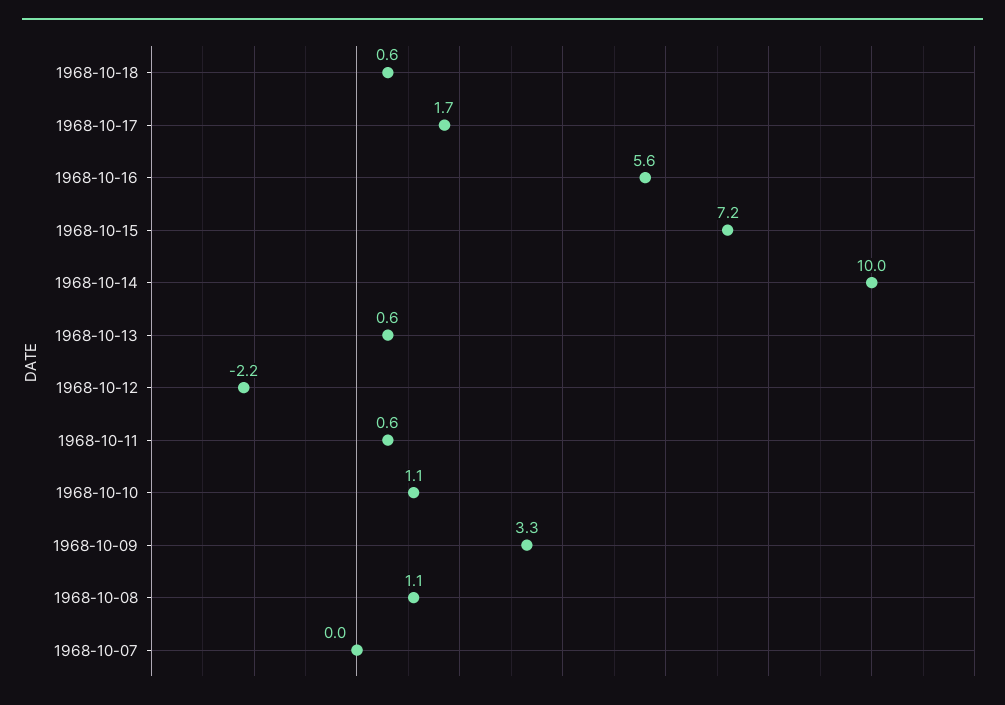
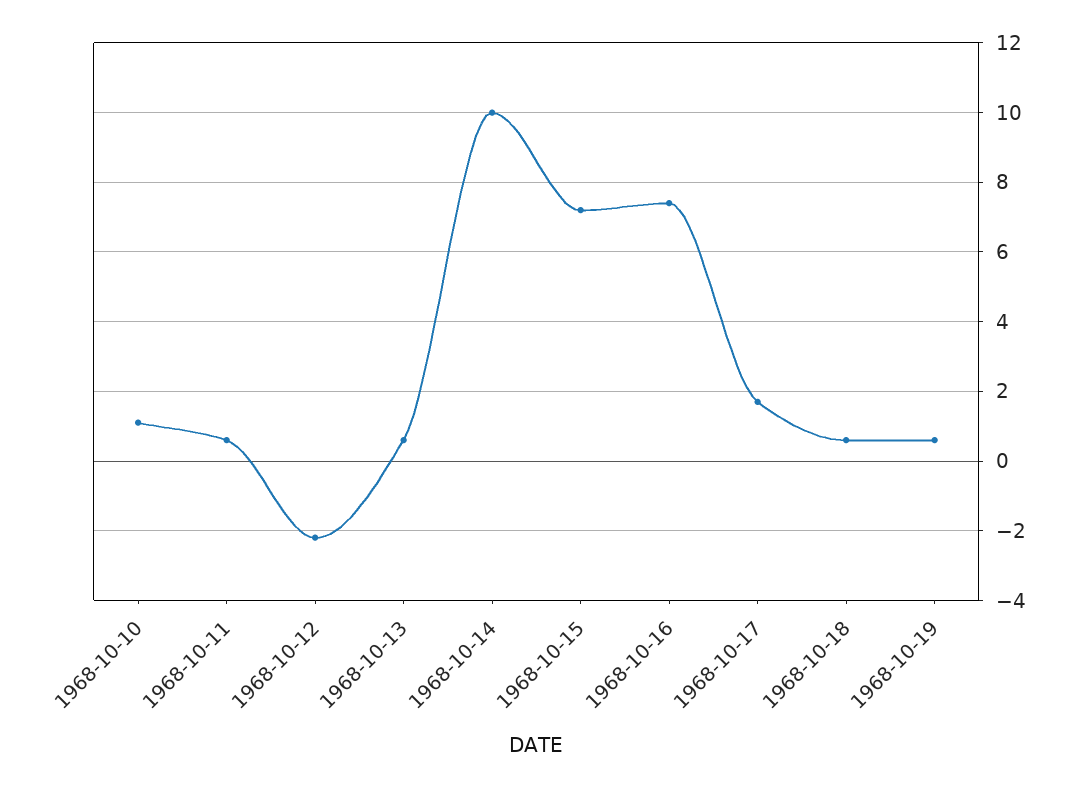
1968-10-16: 5.6 -> 7.5
1968-10-09: 3.3 -> none
1968-10-08: 1.1 -> none
1968-10-07: 0 -> none
1968-10-19: none -> 0.5

